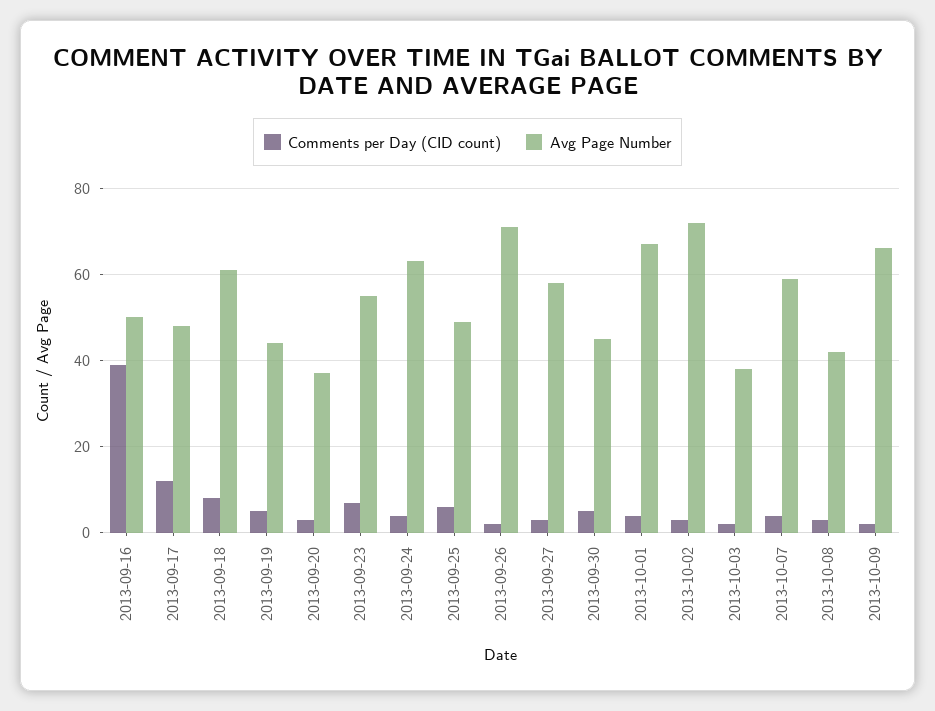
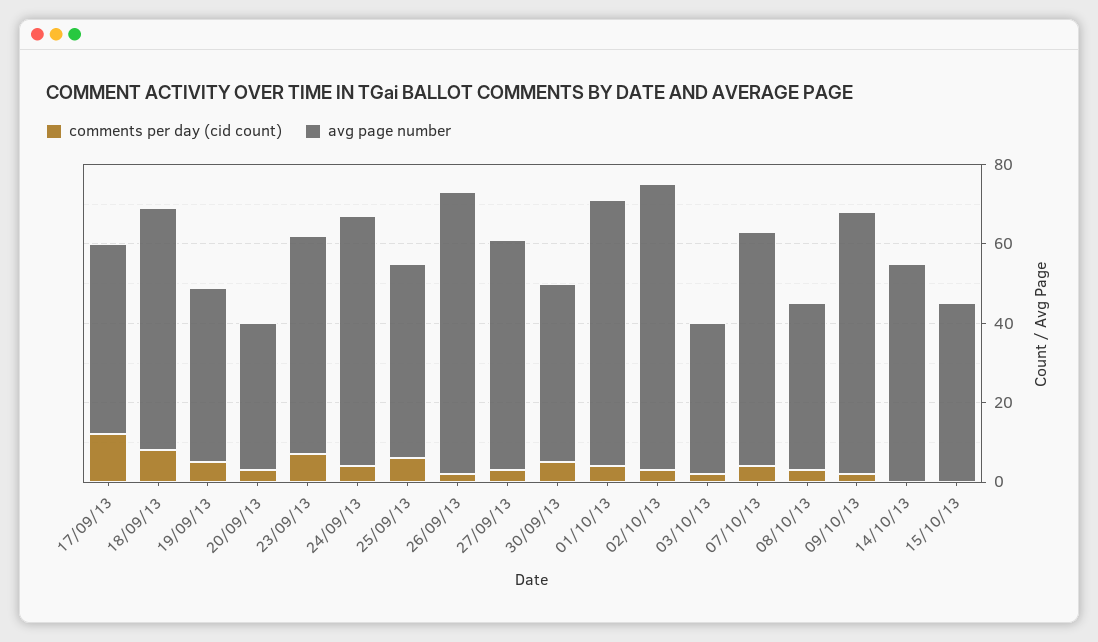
Comments per Day (CID count), 2013-09-16: 40 -> none
Avg Page Number, 2013-09-16: 50 -> none
Comments per Day (CID count), 14/10/13: none -> 0
Avg Page Number, 14/10/13: none -> 55
Comments per Day (CID count), 15/10/13: none -> 0
Avg Page Number, 15/10/13: none -> 45

